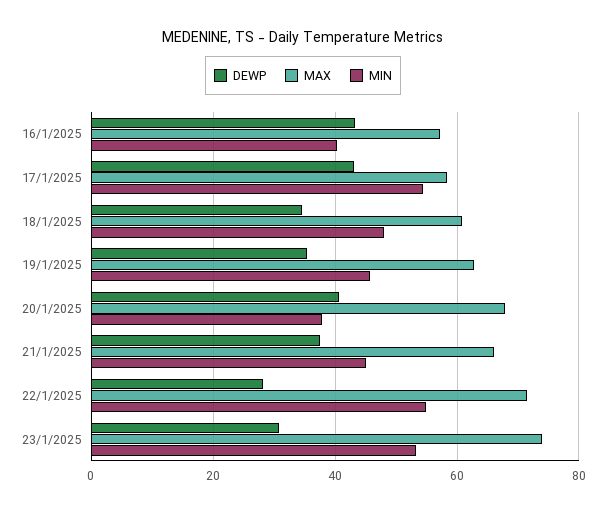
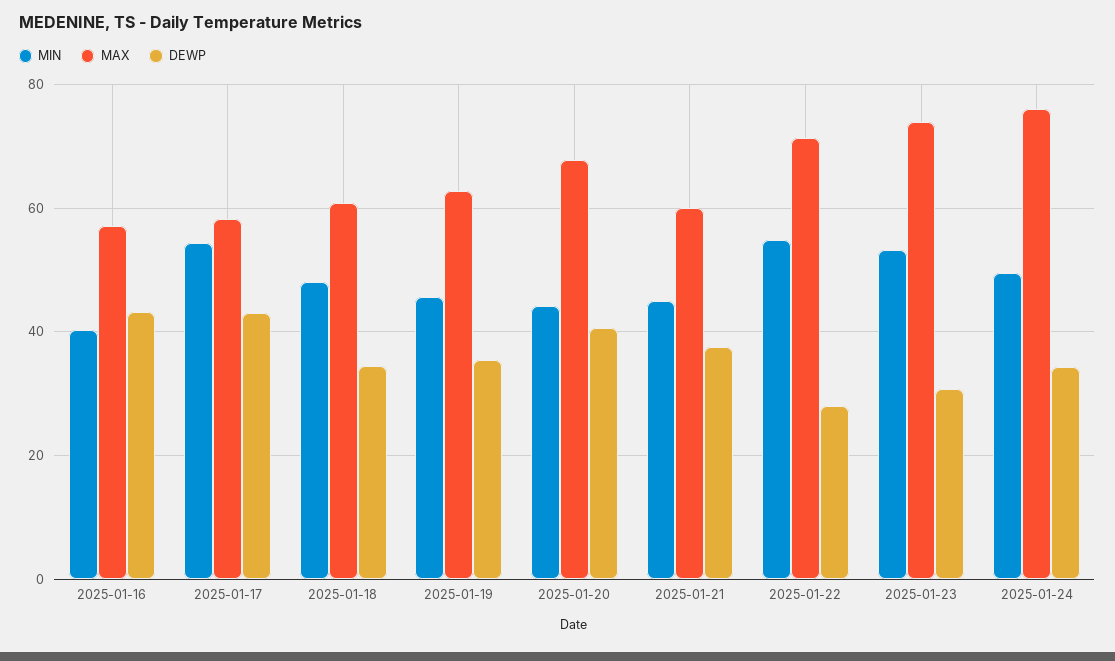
MIN, 20/1/2025: 38 -> 44
MAX, 21/1/2025: 66 -> 60
MIN, 2025-01-24: none -> 50
MAX, 2025-01-24: none -> 76
DEWP, 2025-01-24: none -> 34

